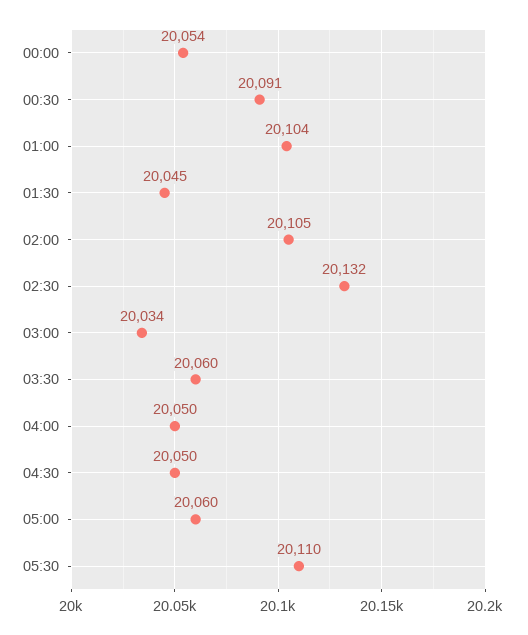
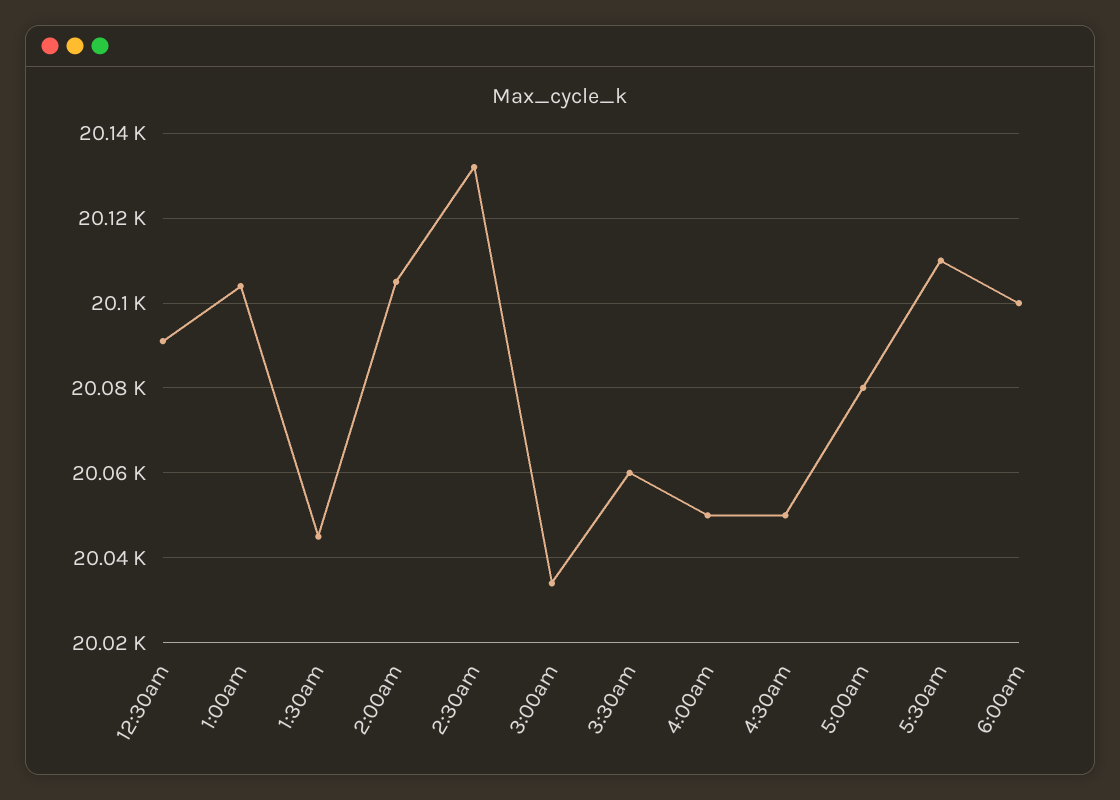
00:00: 20054 -> none
05:00: 20060 -> 20080
6:00am: none -> 20100

